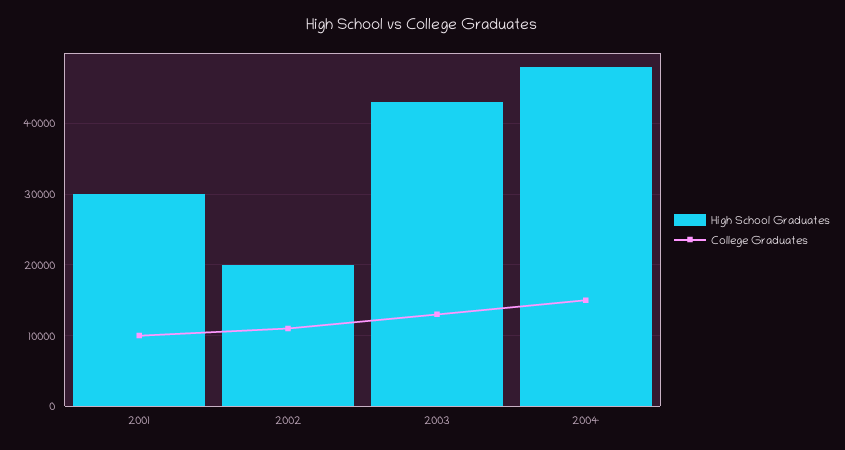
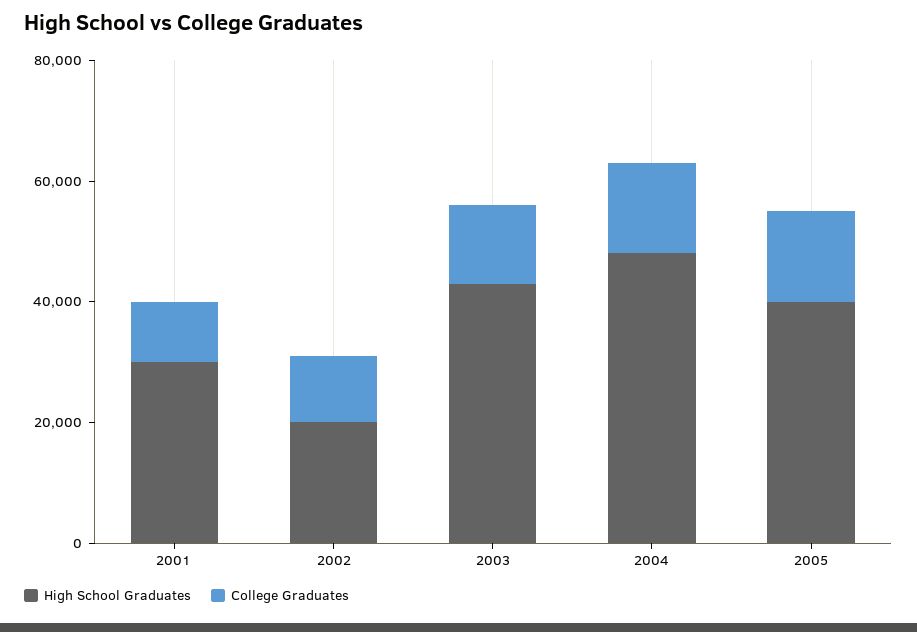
High School Graduates, 2005: none -> 40000
College Graduates, 2005: none -> 15000

